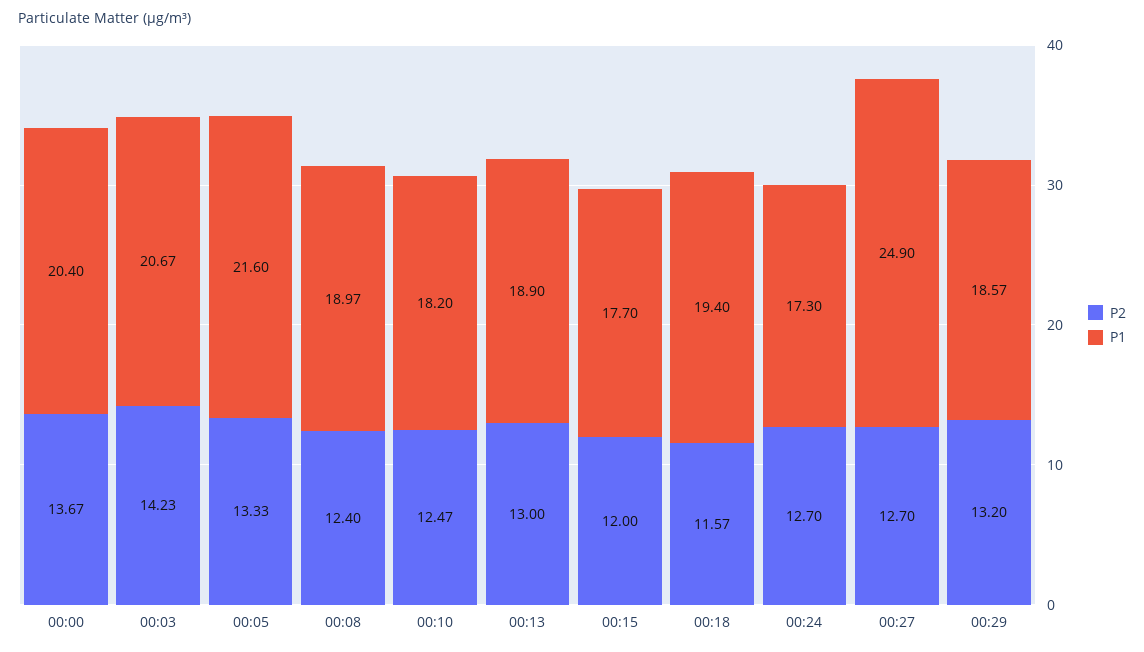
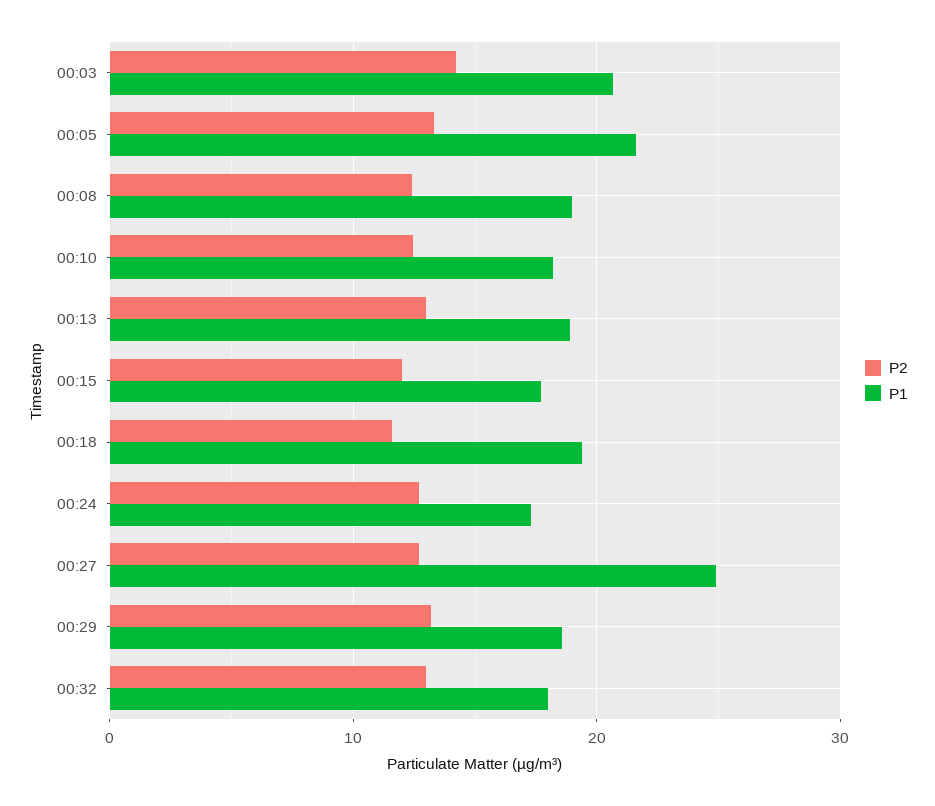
P2, 00:00: 13.67 -> none
P1, 00:00: 20.4 -> none
P2, 00:32: none -> 13
P1, 00:32: none -> 18

